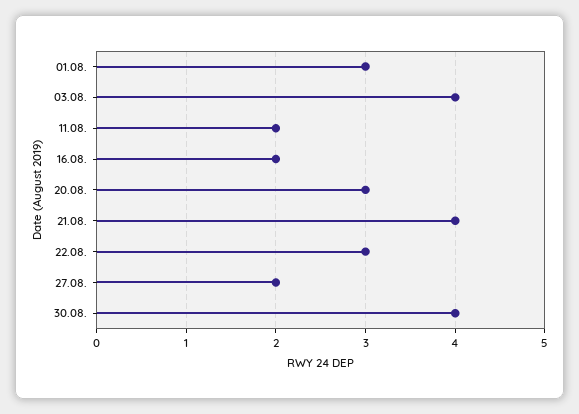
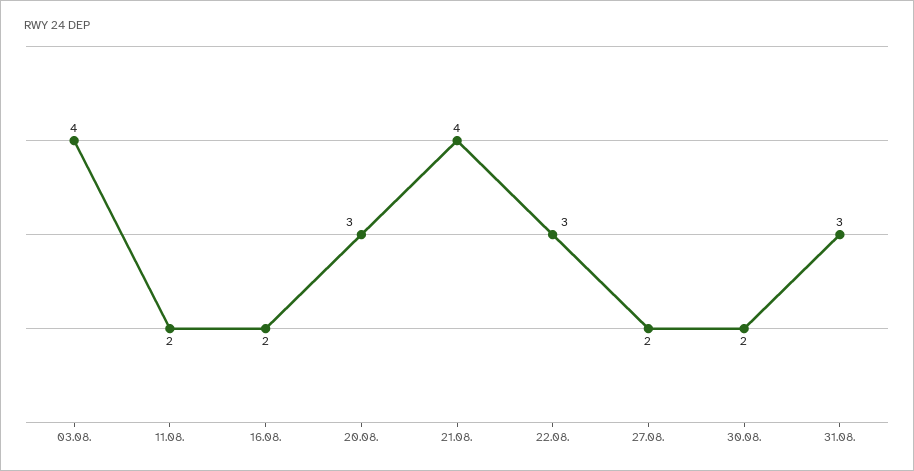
01.08.: 3 -> none
30.08.: 4 -> 2
31.08.: none -> 3

